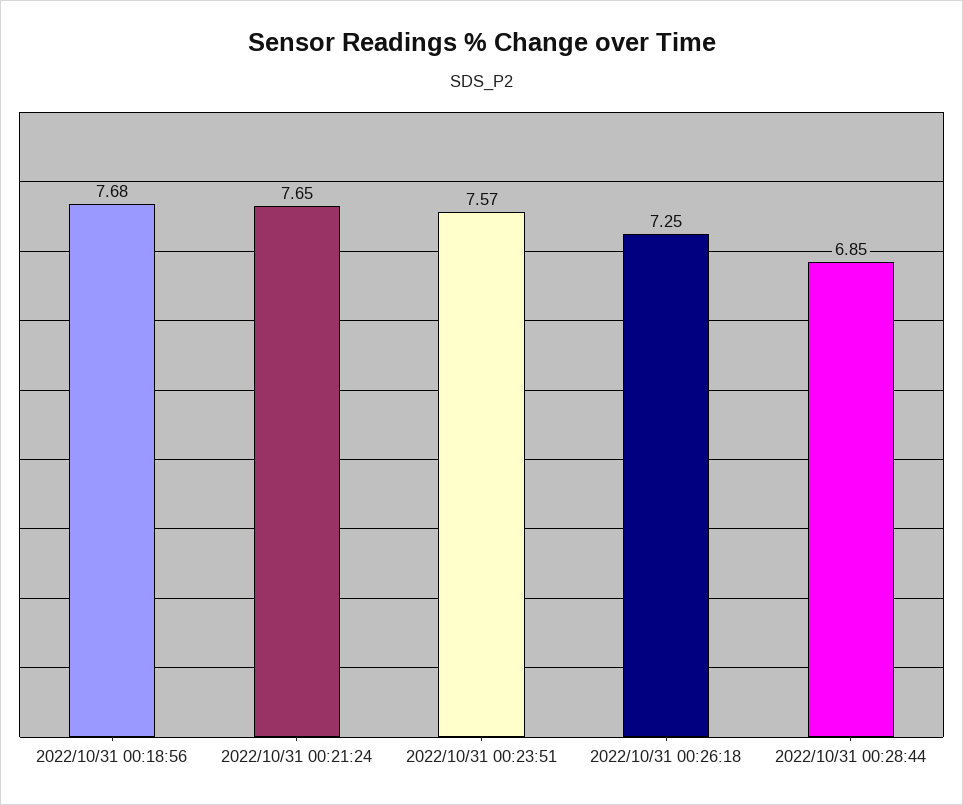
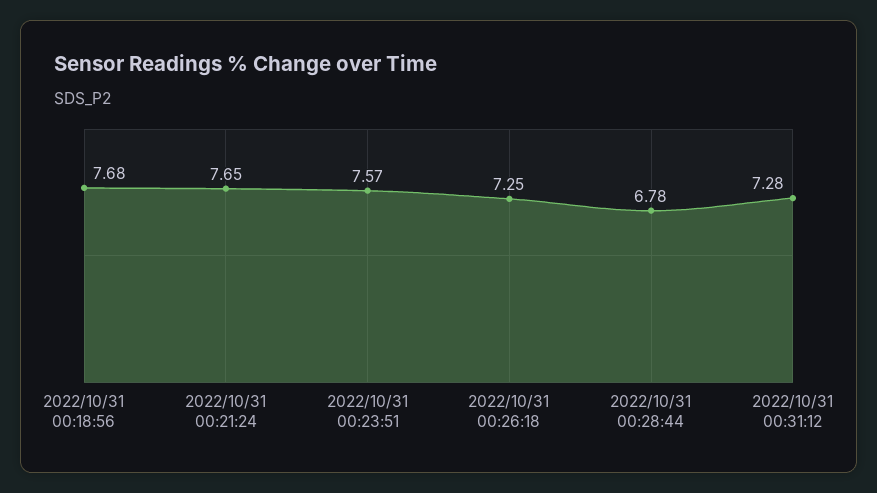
2022/10/31 00:28:44: 6.85 -> 6.78
2022/10/31 00:31:12: none -> 7.28

